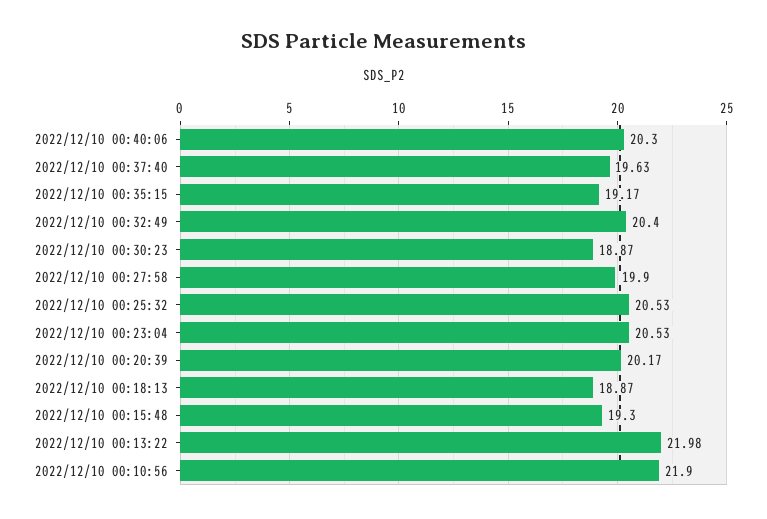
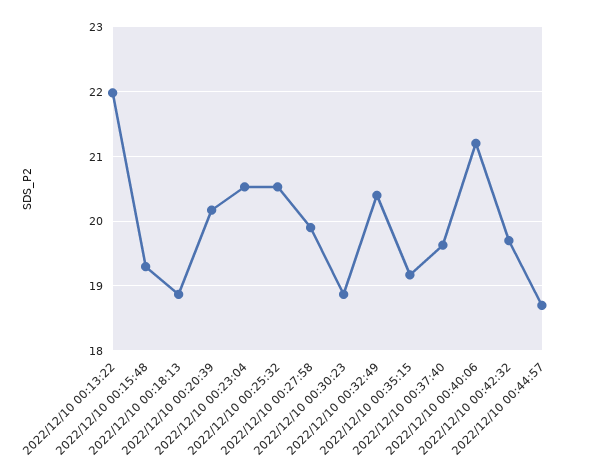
2022/12/10 00:40:06: 20.3 -> 21.2
2022/12/10 00:10:56: 21.9 -> none
2022/12/10 00:42:32: none -> 19.7
2022/12/10 00:44:57: none -> 18.7

